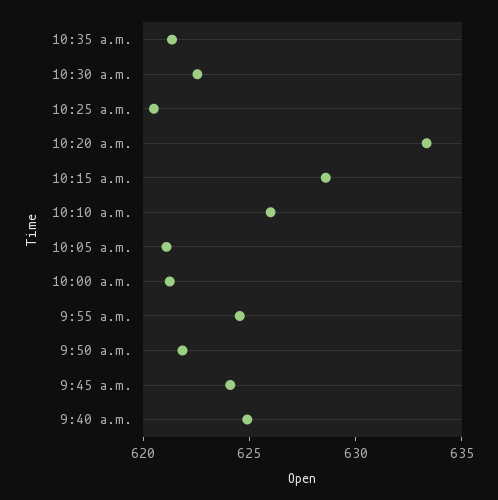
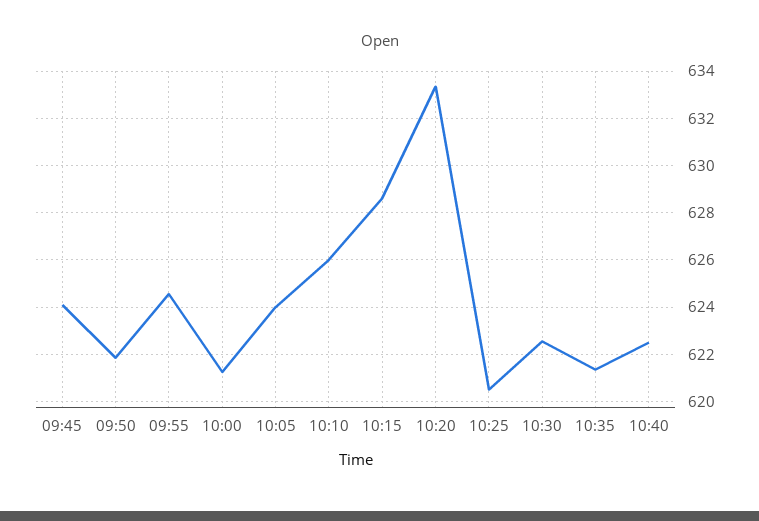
10:05 a.m.: 621 -> 624
9:40 a.m.: 625 -> none
10:40: none -> 622.5

